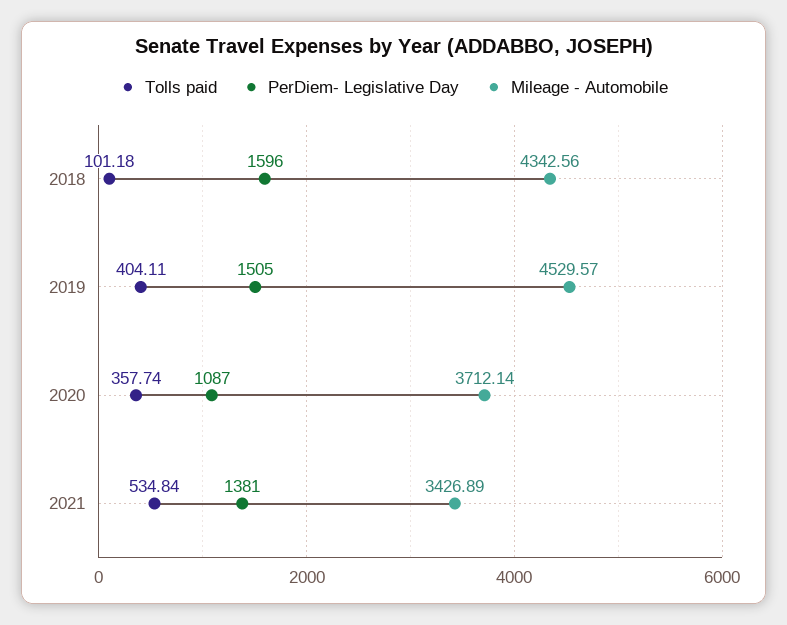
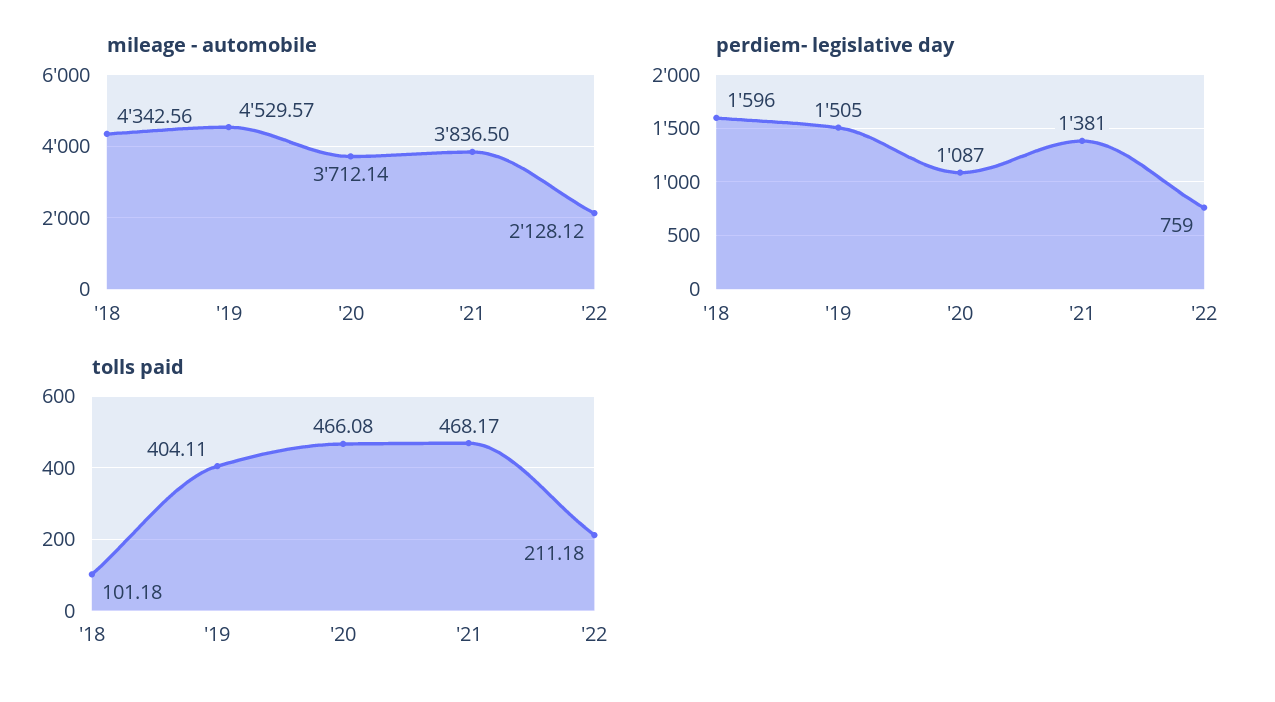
Tolls paid, 2020: 357.74 -> 466.08
Tolls paid, 2021: 534.84 -> 468.17
Mileage - Automobile, 2021: 3426.89 -> 3836.5
Mileage - Automobile, '22: none -> 2128.12
PerDiem- Legislative Day, '22: none -> 759
Tolls paid, '22: none -> 211.18

